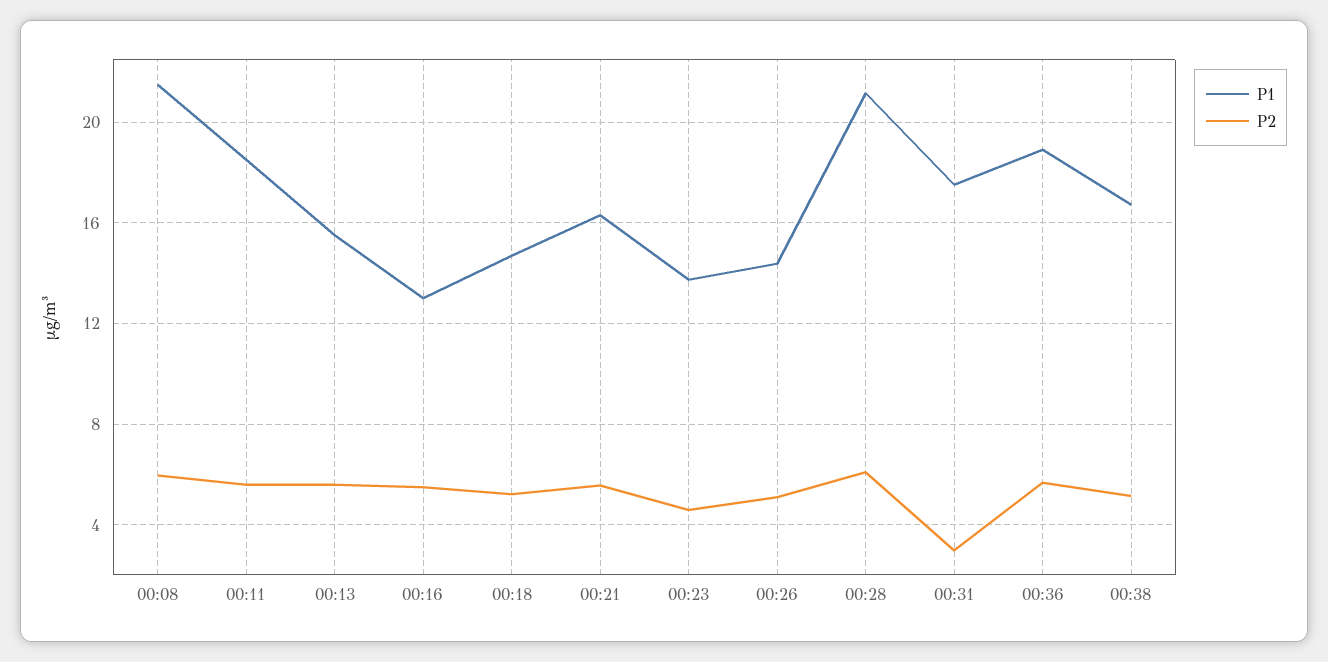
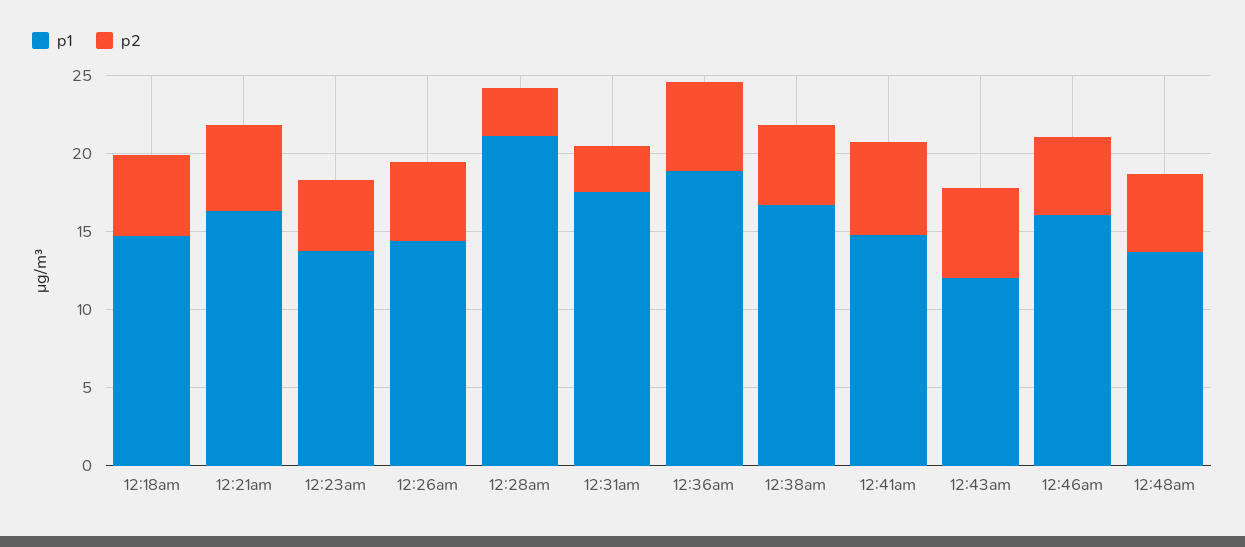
P1, 00:08: 21.5 -> none
P2, 00:08: 6 -> none
P1, 00:11: 18.5 -> none
P2, 00:11: 5.5 -> none
P1, 00:13: 15.5 -> none
P2, 00:13: 5.5 -> none
P1, 00:16: 13 -> none
P2, 00:16: 5.5 -> none
P2, 00:28: 6 -> 3
P1, 12:41am: none -> 15
P2, 12:41am: none -> 6
P1, 12:43am: none -> 12
P2, 12:43am: none -> 6
P1, 12:46am: none -> 16
P2, 12:46am: none -> 5
P1, 12:48am: none -> 14
P2, 12:48am: none -> 5

